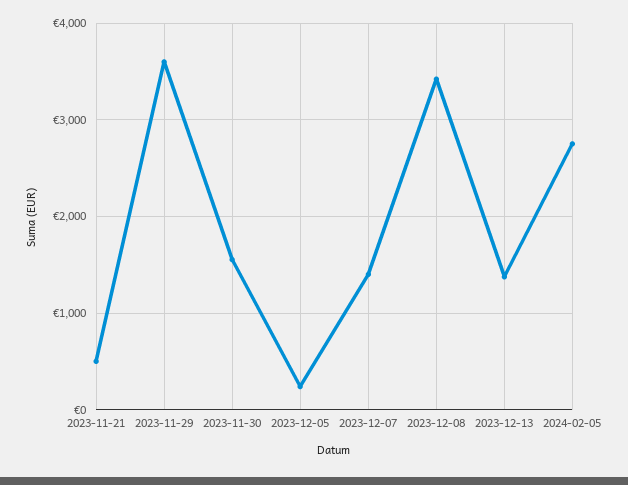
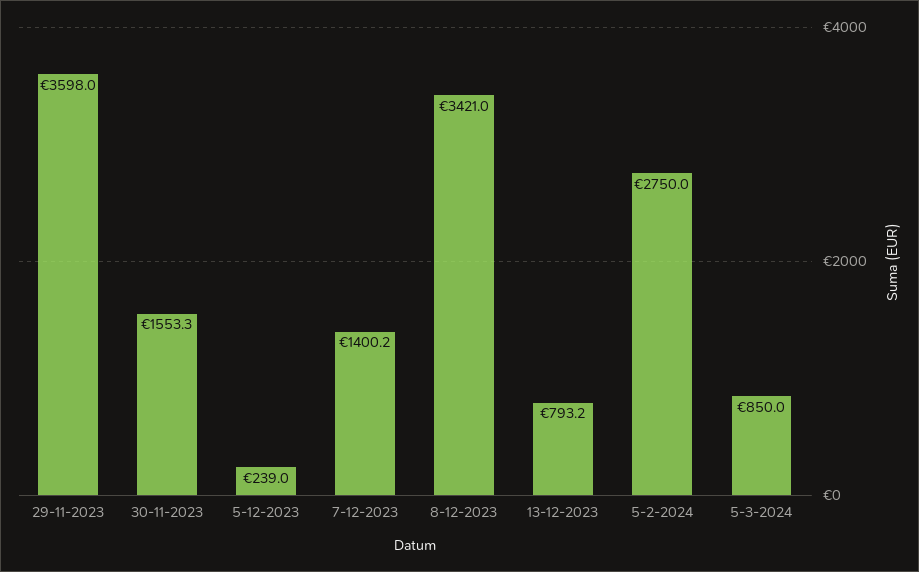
2023-11-21: 500 -> none
2023-12-13: 1400 -> 793.2
5-3-2024: none -> 850

